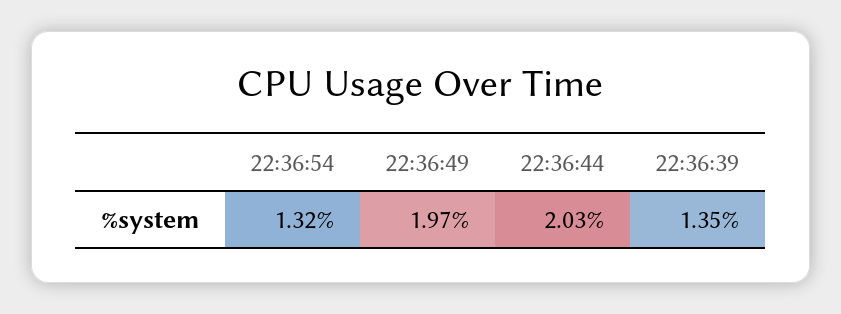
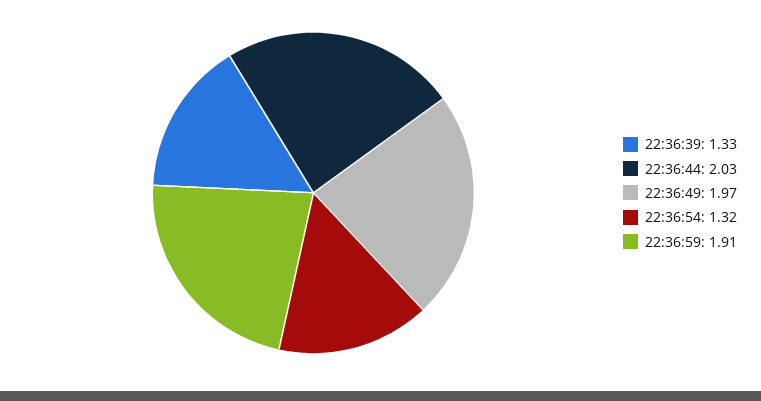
22:36:39: 1.35 -> 1.33
22:36:59: none -> 1.91

